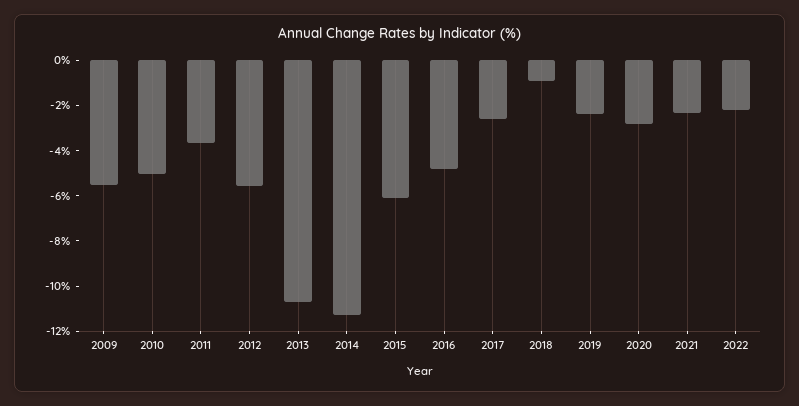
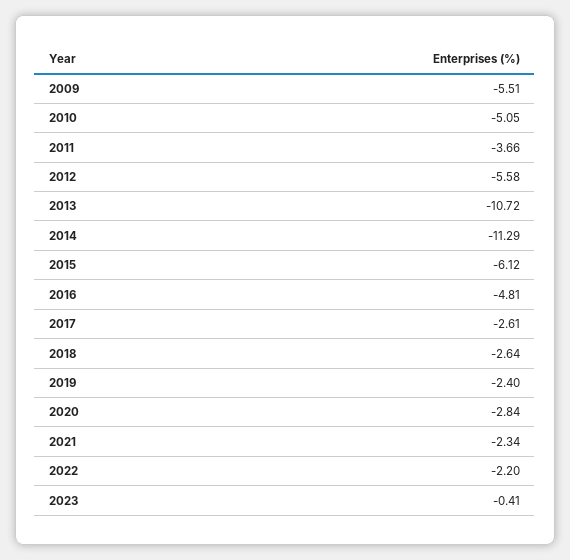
2018: -1 -> -2.64
2023: none -> -0.41

